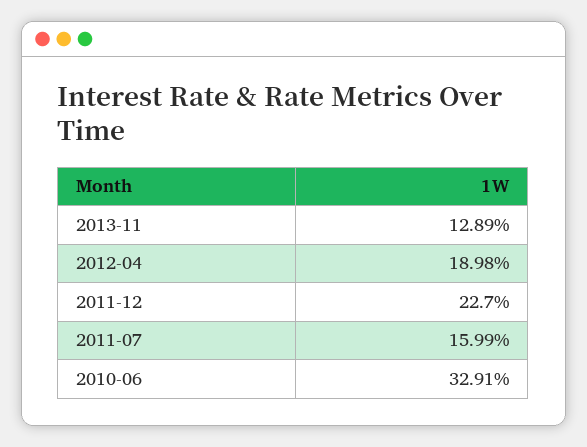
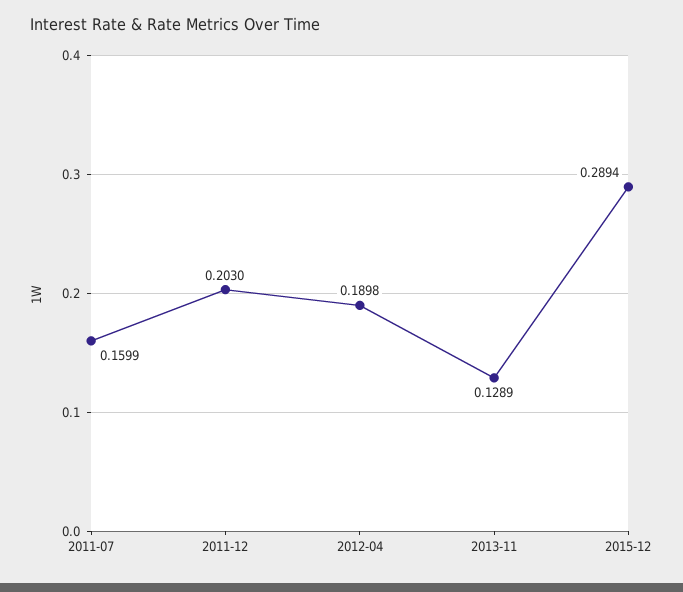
2011-12: 0.227 -> 0.203
2010-06: 0.3291 -> none
2015-12: none -> 0.2894

